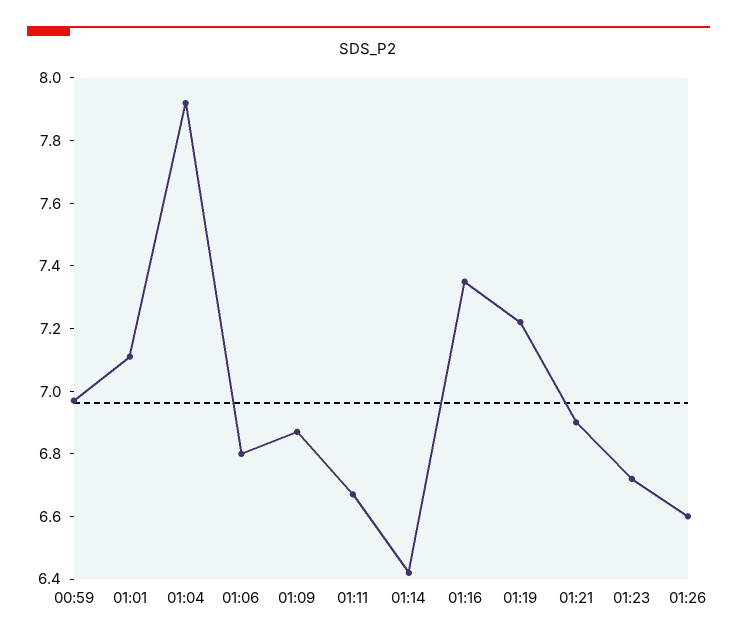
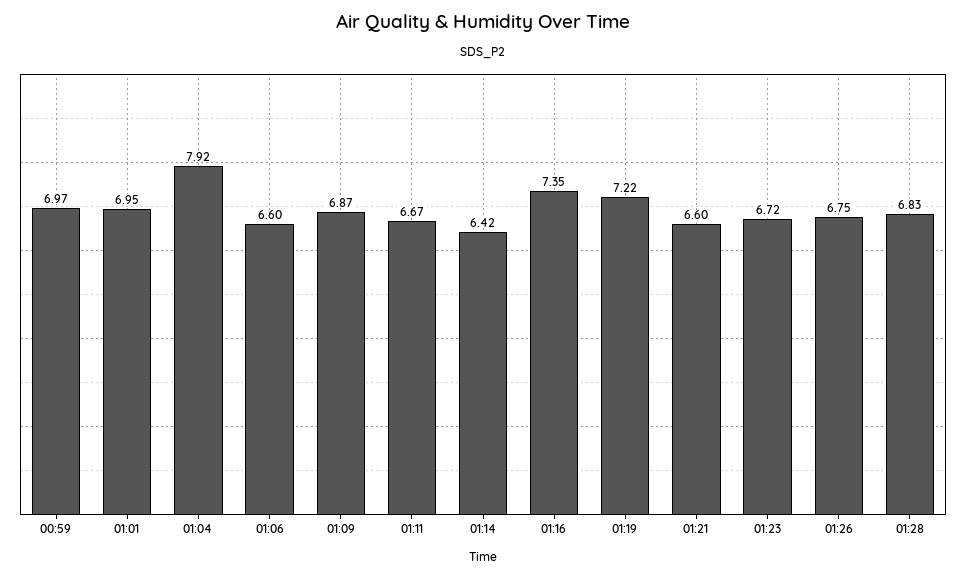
01:01: 7.1 -> 6.95
01:06: 6.8 -> 6.6
01:21: 6.9 -> 6.6
01:26: 6.6 -> 6.75
01:28: none -> 6.83

